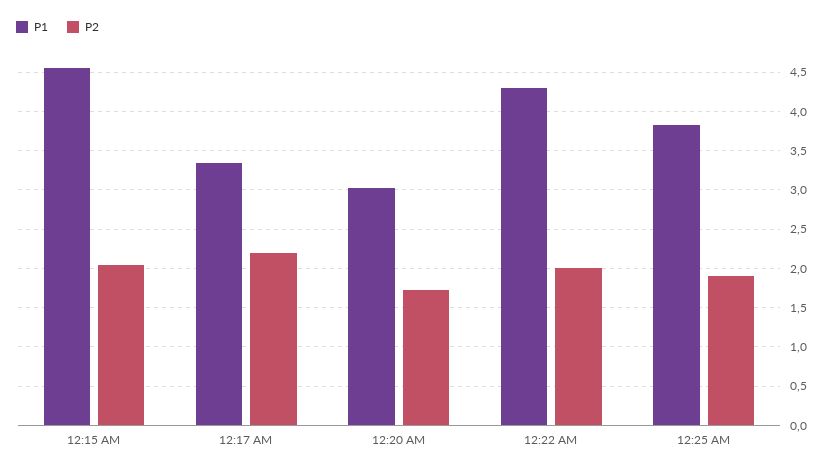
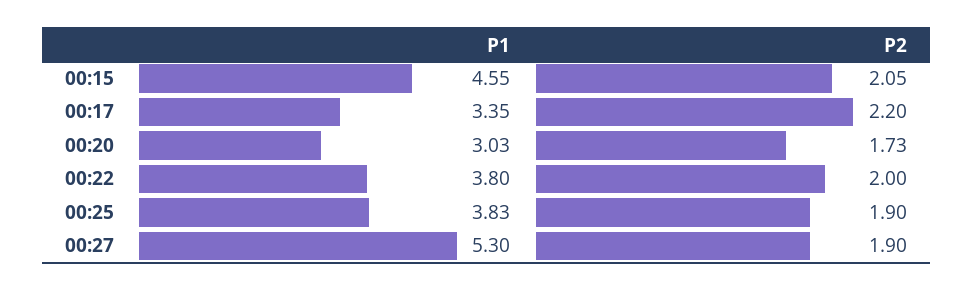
P1, 12:22 AM: 4.3 -> 3.8
P1, 00:27: none -> 5.3
P2, 00:27: none -> 1.9

